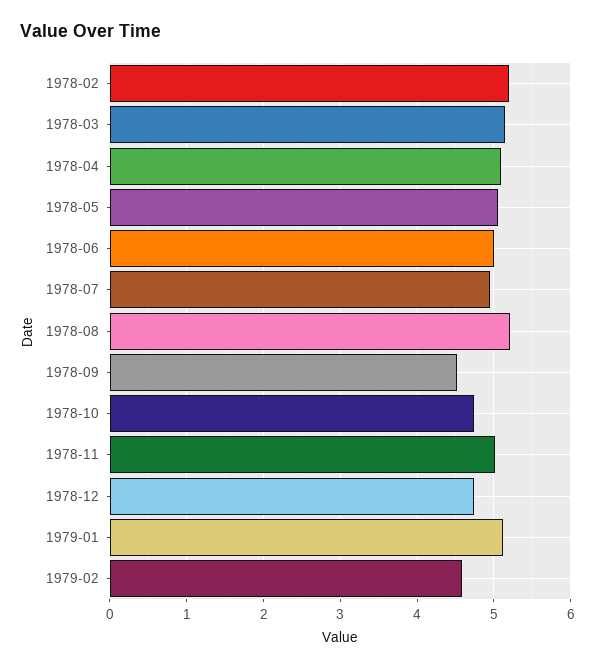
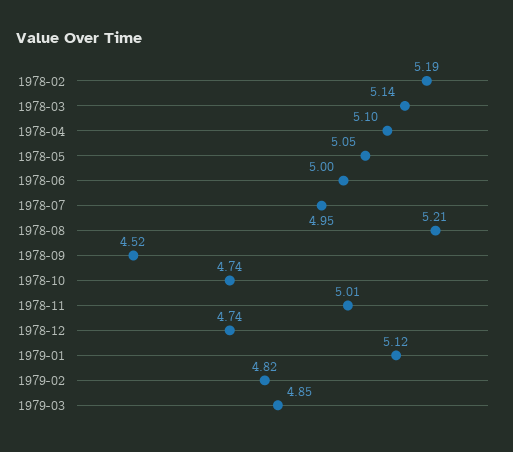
1979-02: 4.6 -> 4.82
1979-03: none -> 4.85

